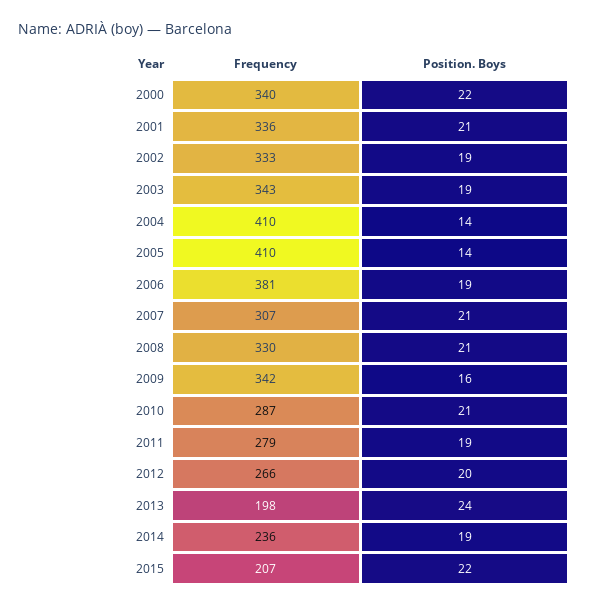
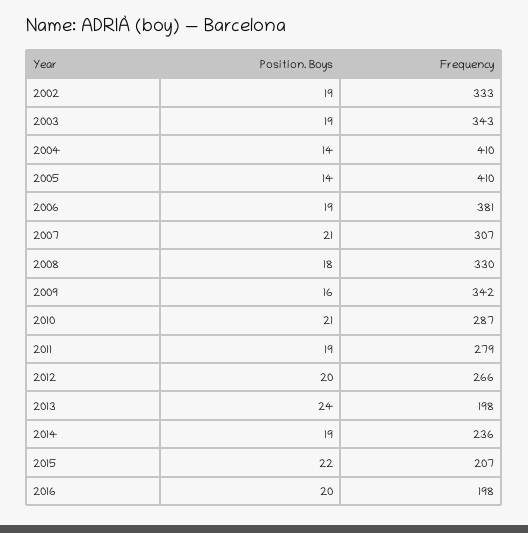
Frequency, 2000: 340 -> none
Position. Boys, 2000: 22 -> none
Frequency, 2001: 336 -> none
Position. Boys, 2001: 21 -> none
Position. Boys, 2008: 21 -> 18
Position. Boys, 2016: none -> 20
Frequency, 2016: none -> 198

